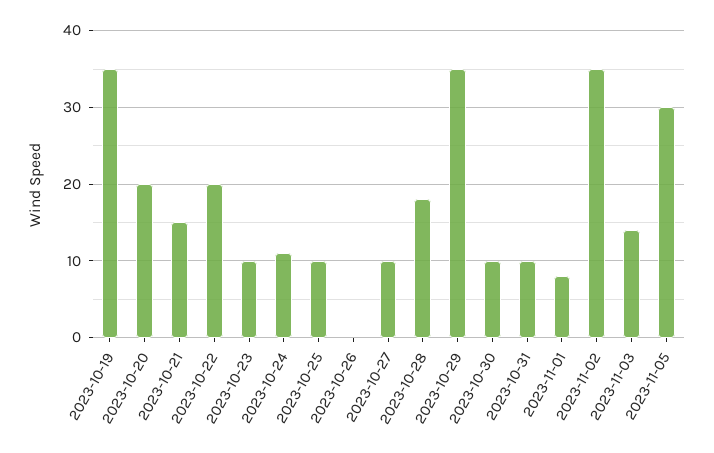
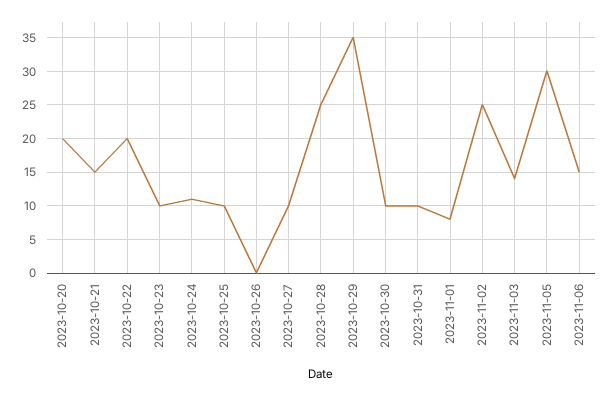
2023-10-19: 35 -> none
2023-10-28: 18 -> 25
2023-11-02: 35 -> 25
2023-11-06: none -> 15

